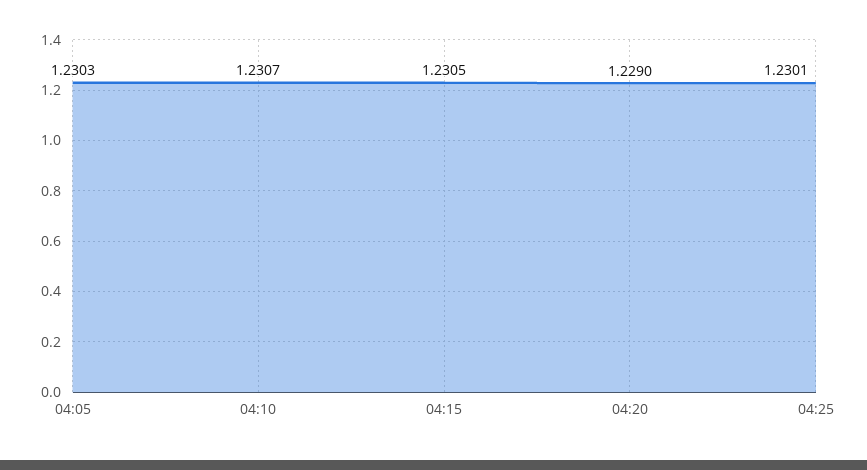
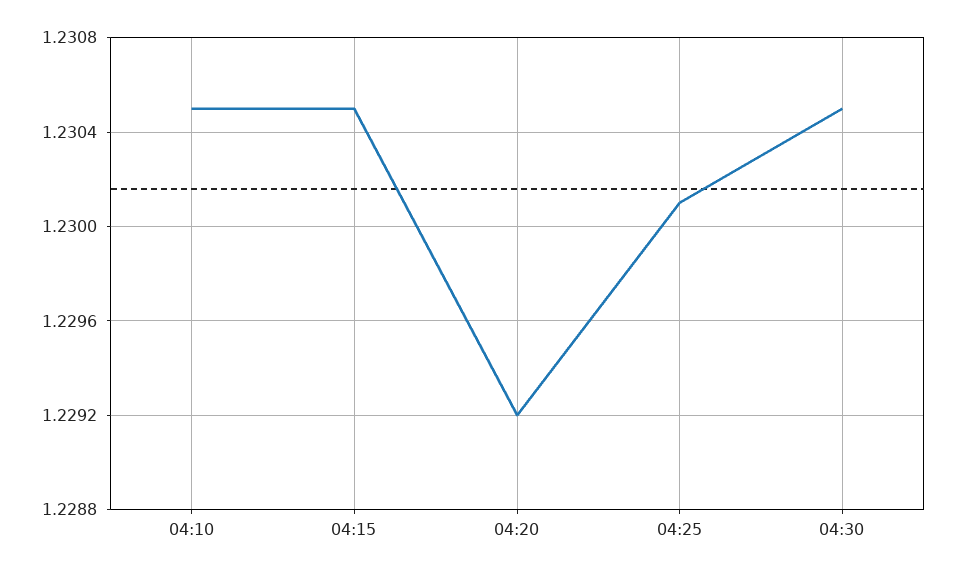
04:05: 1.2303 -> none
04:10: 1.2307 -> 1.2305
04:20: 1.229 -> 1.2292
04:30: none -> 1.2305

